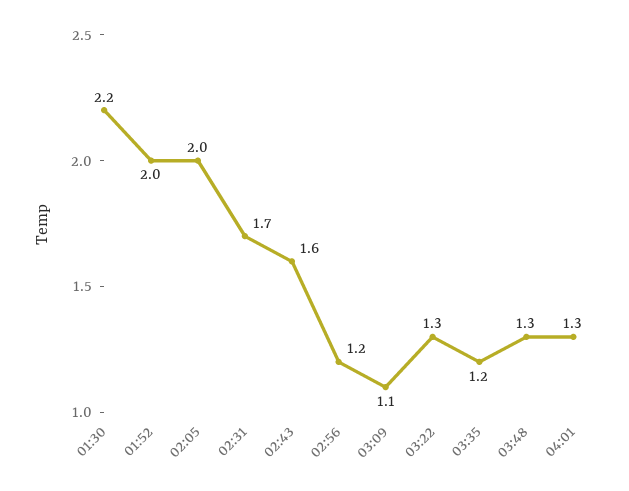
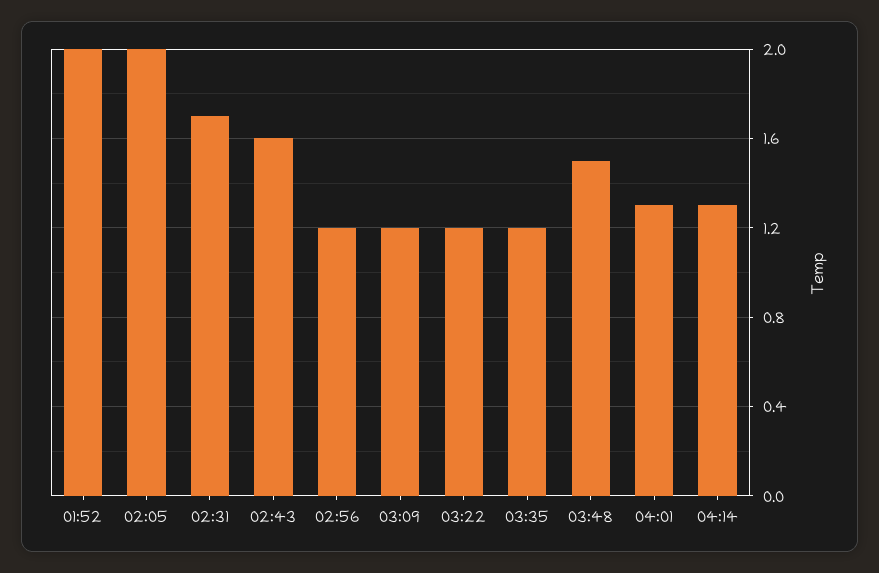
01:30: 2.2 -> none
03:09: 1.1 -> 1.2
03:22: 1.3 -> 1.2
03:48: 1.3 -> 1.5
04:14: none -> 1.3

